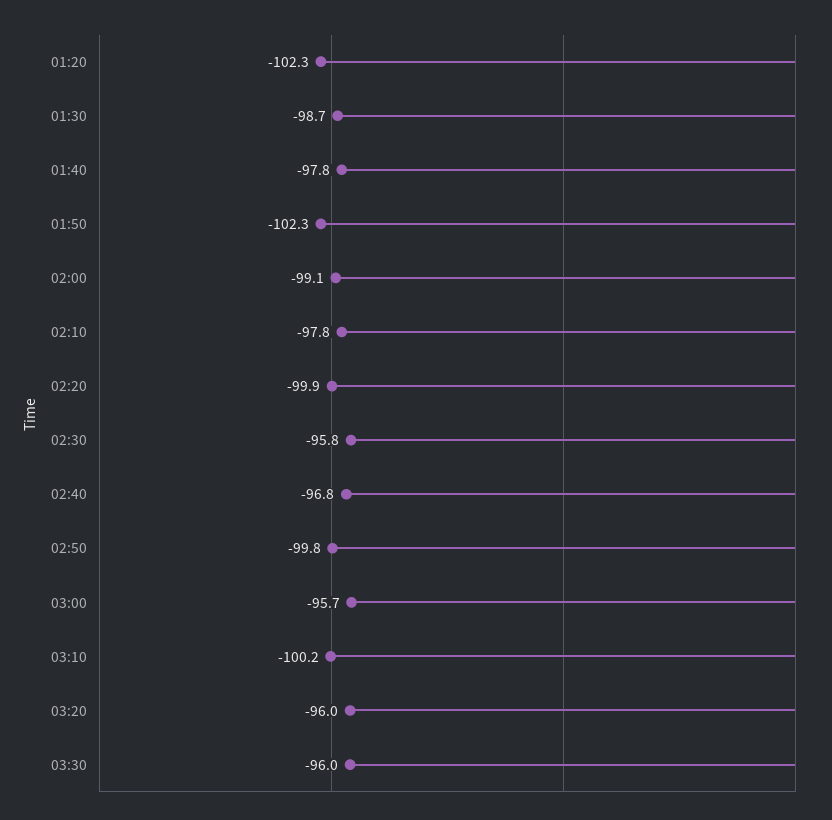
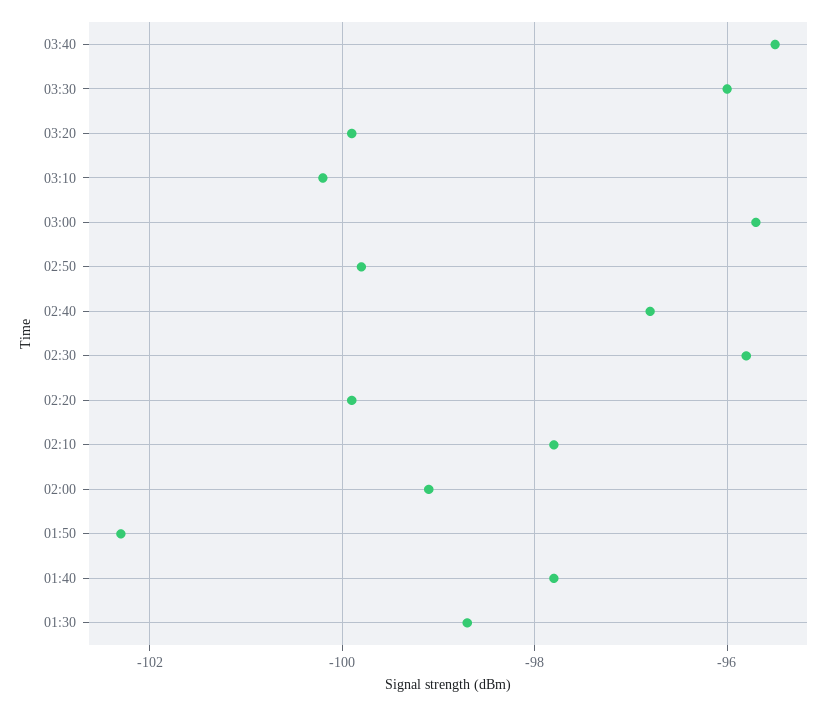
01:20: -102.3 -> none
03:20: -96 -> -100
03:40: none -> -95.5

